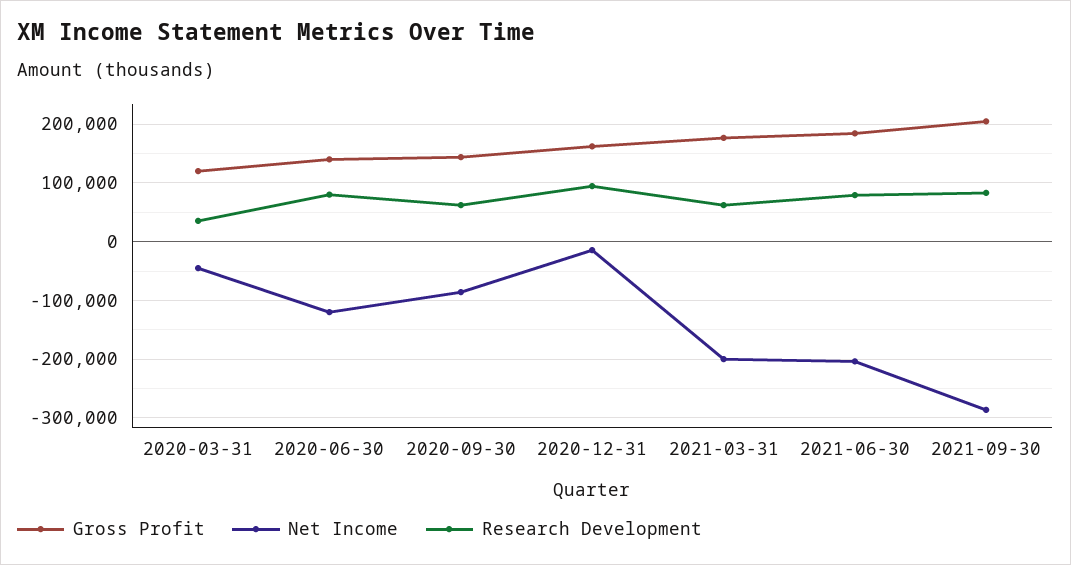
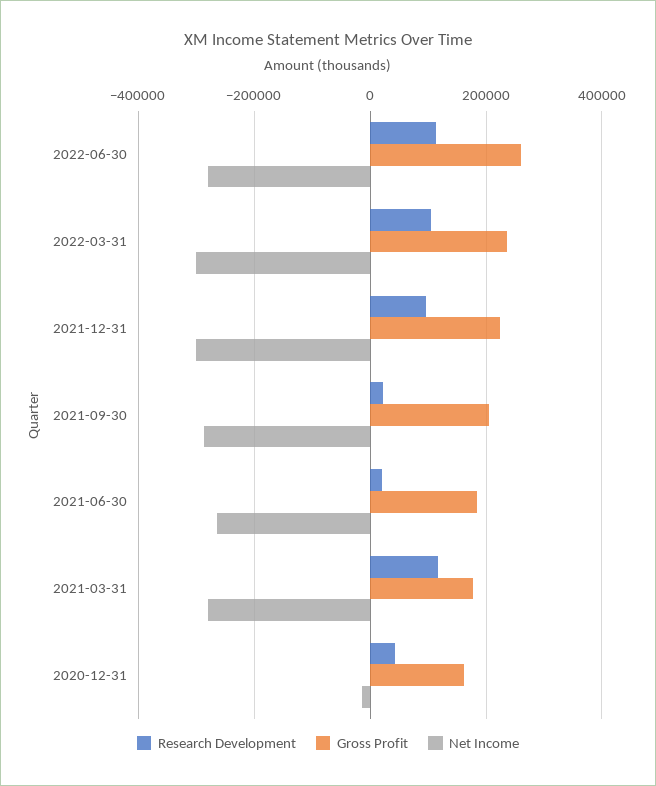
Gross Profit, 2020-03-31: 120000 -> none
Net Income, 2020-03-31: -40000 -> none
Research Development, 2020-03-31: 40000 -> none
Gross Profit, 2020-06-30: 140000 -> none
Net Income, 2020-06-30: -120000 -> none
Research Development, 2020-06-30: 80000 -> none
Gross Profit, 2020-09-30: 140000 -> none
Net Income, 2020-09-30: -80000 -> none
Research Development, 2020-09-30: 60000 -> none
Research Development, 2020-12-31: 100000 -> 40000
Net Income, 2021-03-31: -200000 -> -280000
Research Development, 2021-03-31: 60000 -> 120000
Net Income, 2021-06-30: -200000 -> -260000
Research Development, 2021-06-30: 80000 -> 20000
Research Development, 2021-09-30: 80000 -> 20000
Research Development, 2022-06-30: none -> 120000
Gross Profit, 2022-06-30: none -> 260000
Net Income, 2022-06-30: none -> -280000
Research Development, 2022-03-31: none -> 100000
Gross Profit, 2022-03-31: none -> 240000
Net Income, 2022-03-31: none -> -300000
Research Development, 2021-12-31: none -> 100000
Gross Profit, 2021-12-31: none -> 220000
Net Income, 2021-12-31: none -> -300000

